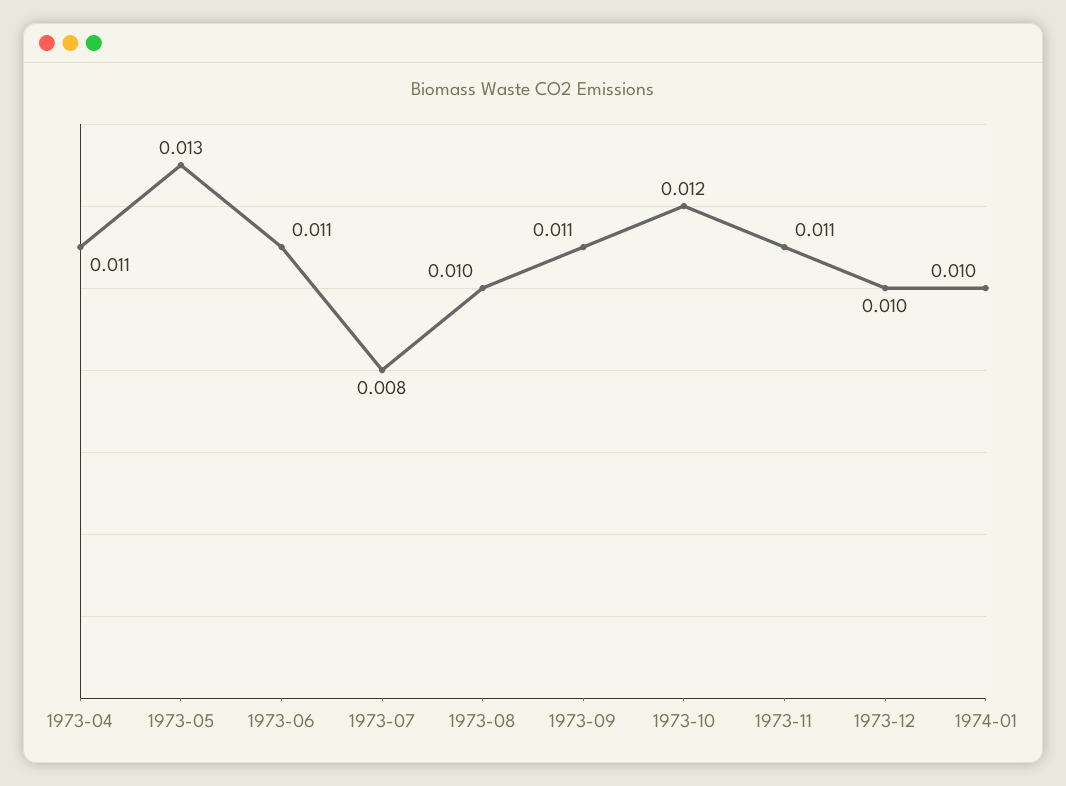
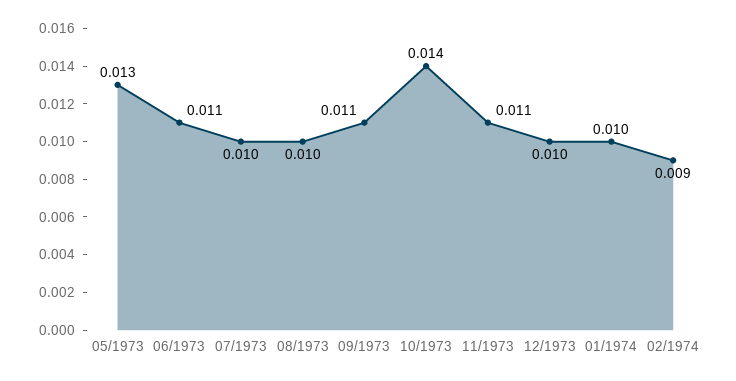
1973-04: 0.011 -> none
1973-07: 0.008 -> 0.01
1973-10: 0.012 -> 0.014
02/1974: none -> 0.009

